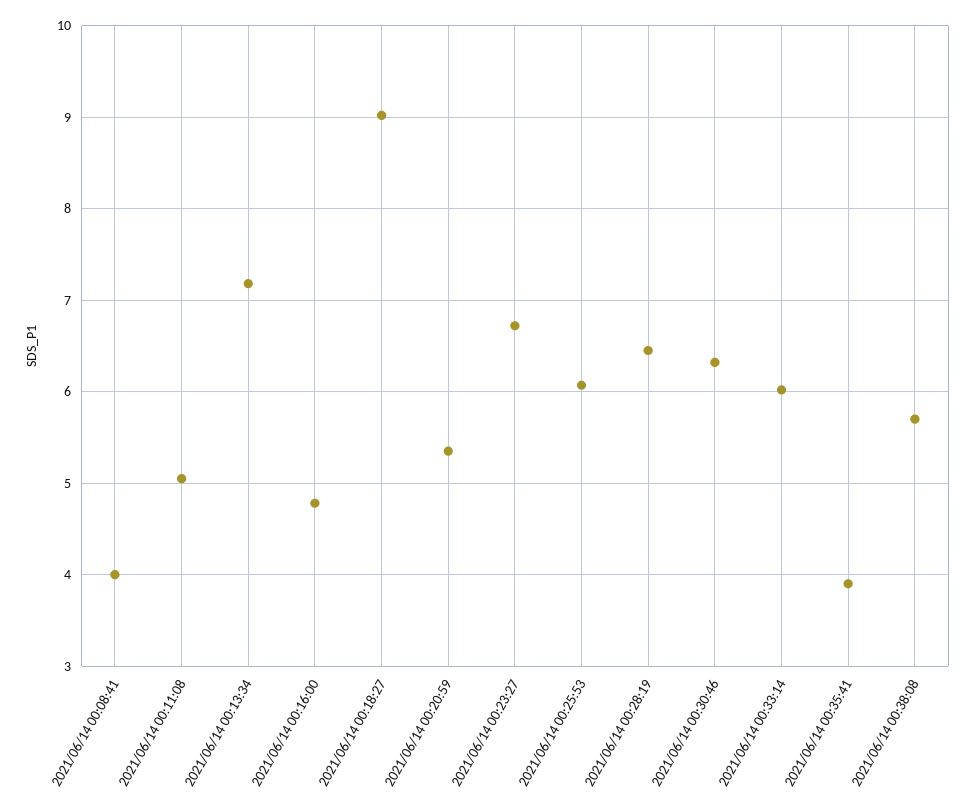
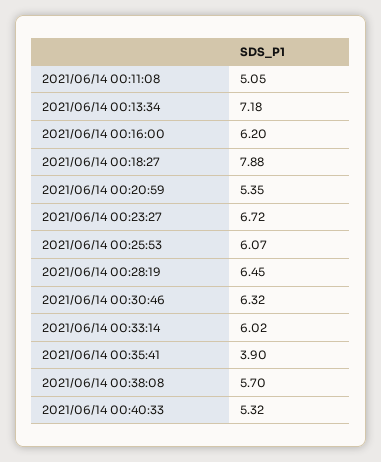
2021/06/14 00:08:41: 4 -> none
2021/06/14 00:16:00: 4.8 -> 6.2
2021/06/14 00:18:27: 9 -> 7.88
2021/06/14 00:40:33: none -> 5.32

